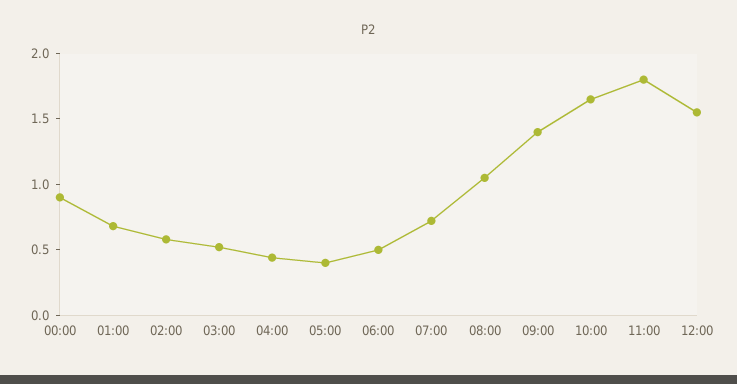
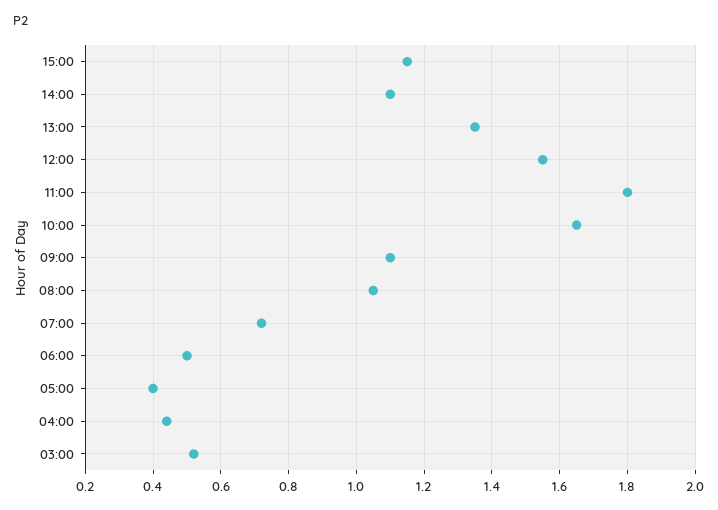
00:00: 0.9 -> none
01:00: 0.7 -> none
02:00: 0.6 -> none
09:00: 1.4 -> 1.1
15:00: none -> 1.15
14:00: none -> 1.1
13:00: none -> 1.35

